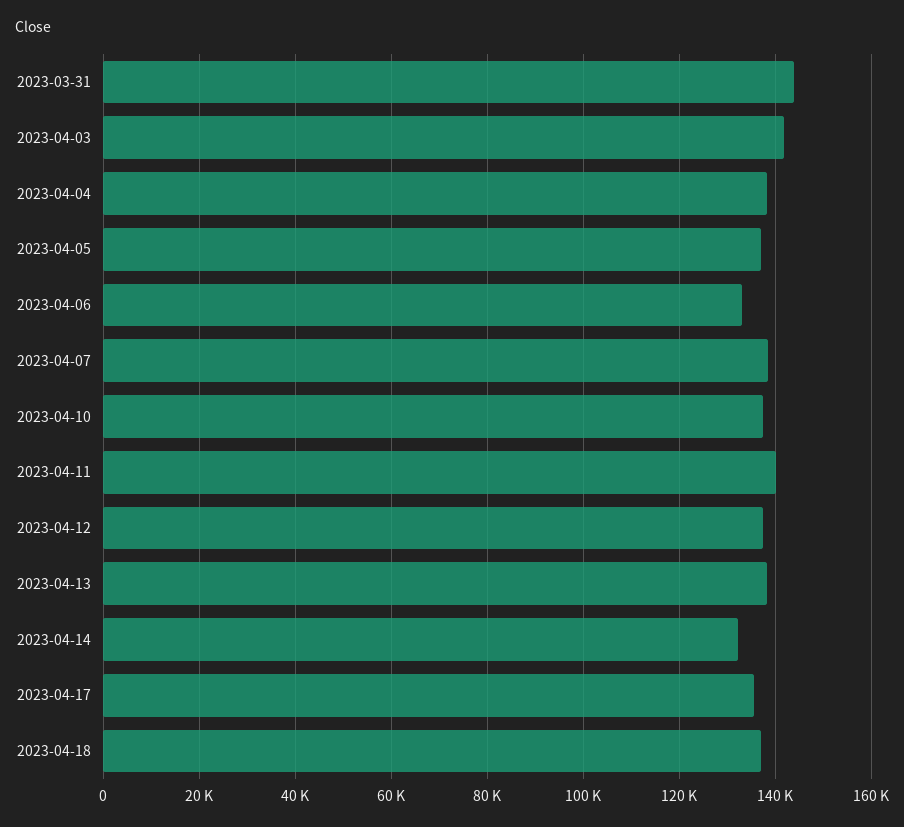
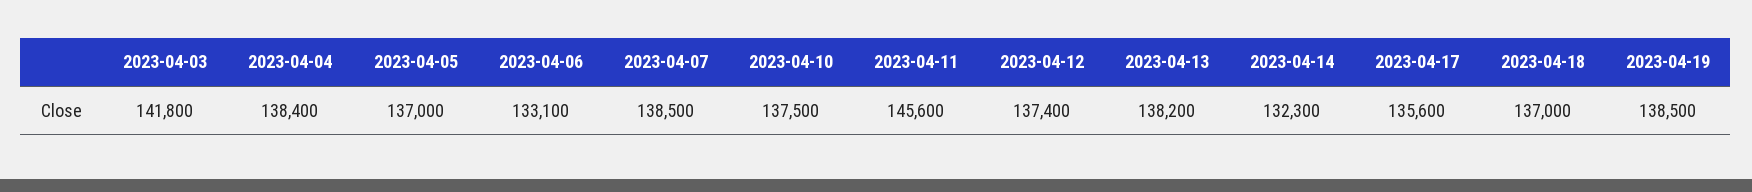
2023-03-31: 144000 -> none
2023-04-11: 140000 -> 145600
2023-04-19: none -> 138500

